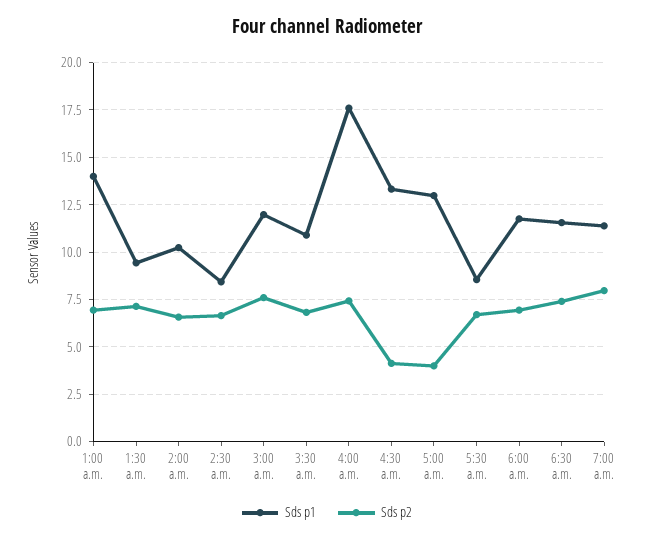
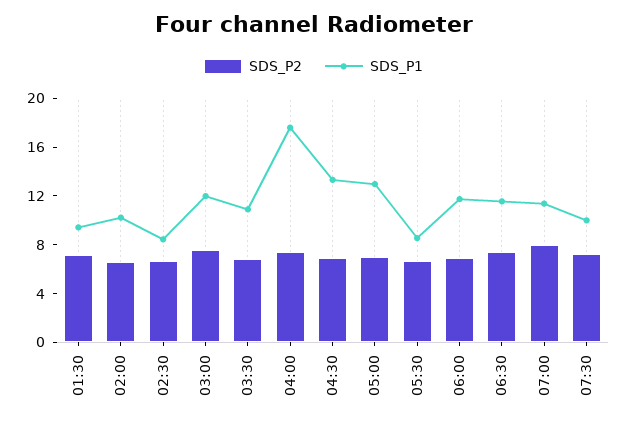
Sds p1, 1:00 a.m.: 14 -> none
Sds p2, 1:00 a.m.: 7 -> none
Sds p2, 4:30 a.m.: 4 -> 7
Sds p2, 5:00 a.m.: 4 -> 7
Sds p2, 07:30: none -> 7
Sds p1, 07:30: none -> 10

